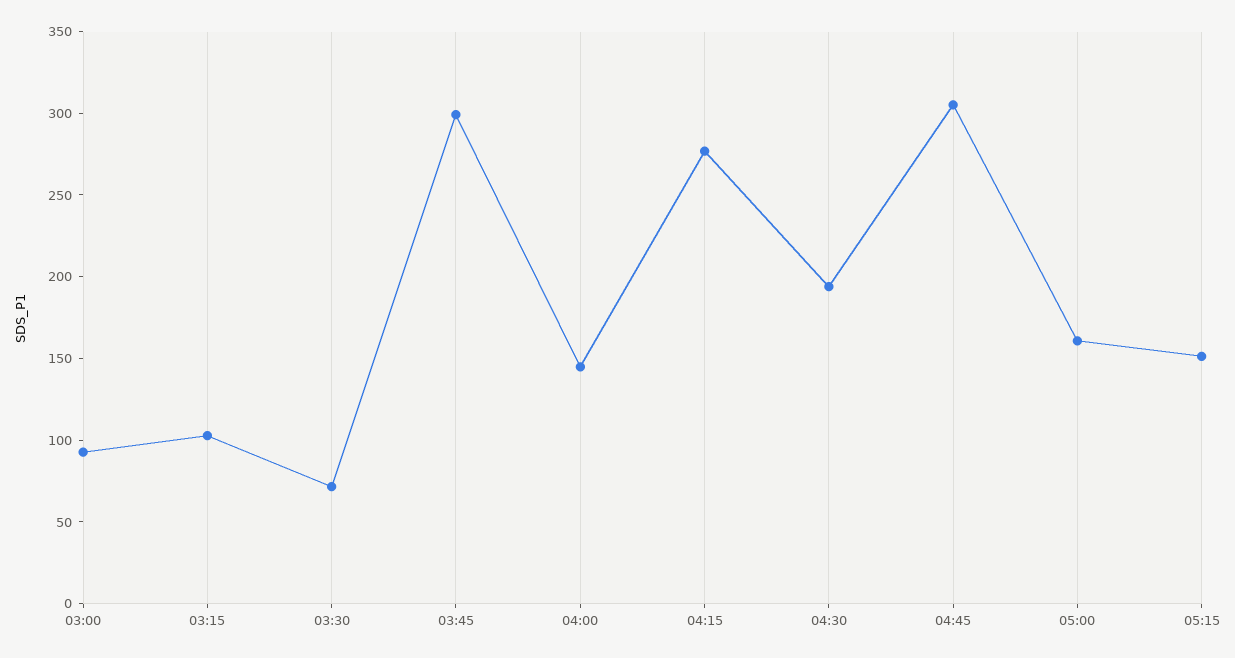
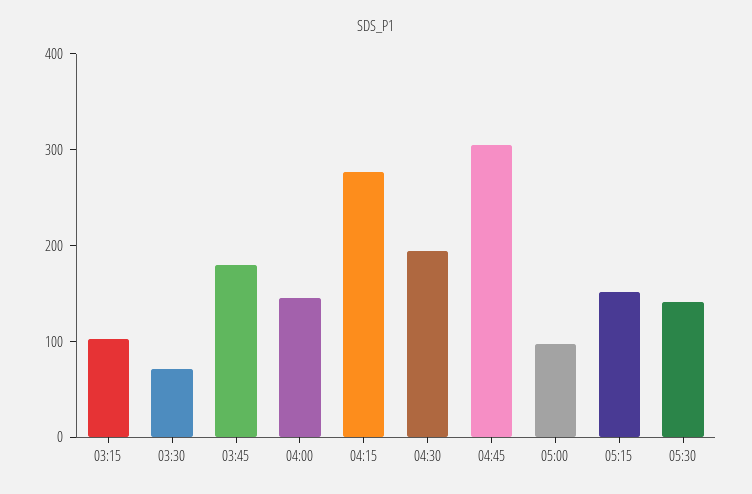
03:00: 90 -> none
03:45: 300 -> 180
05:00: 160 -> 100
05:30: none -> 140

